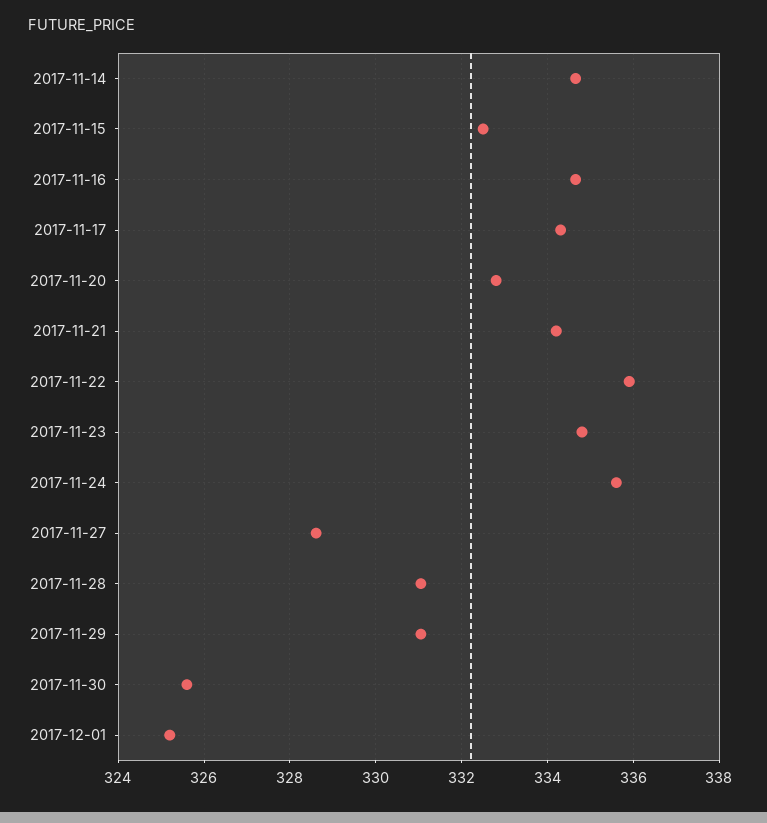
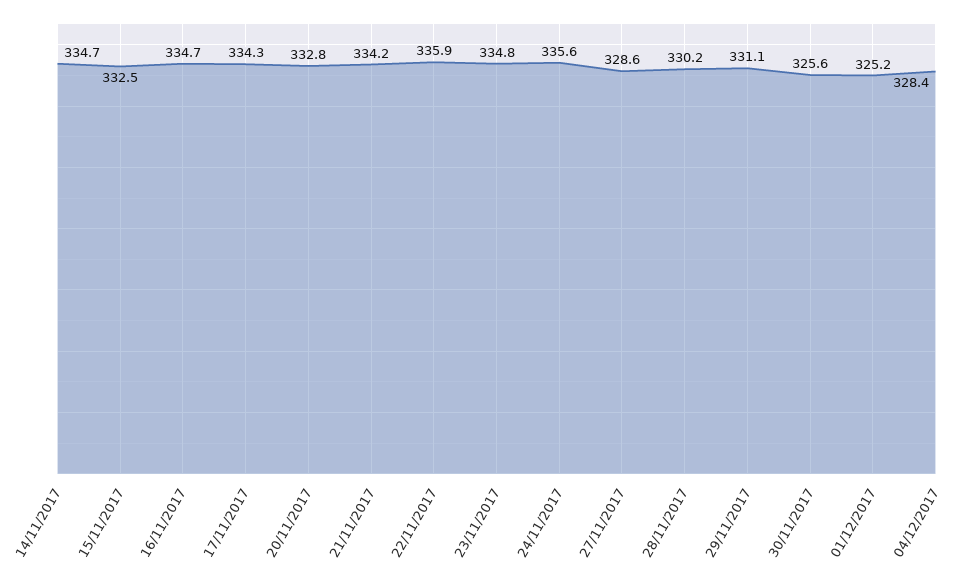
2017-11-28: 331 -> 330.2
04/12/2017: none -> 328.4

